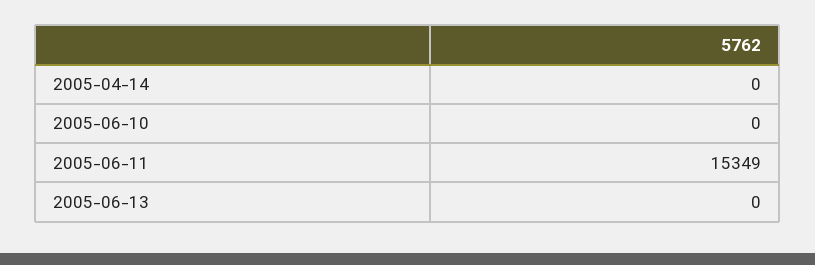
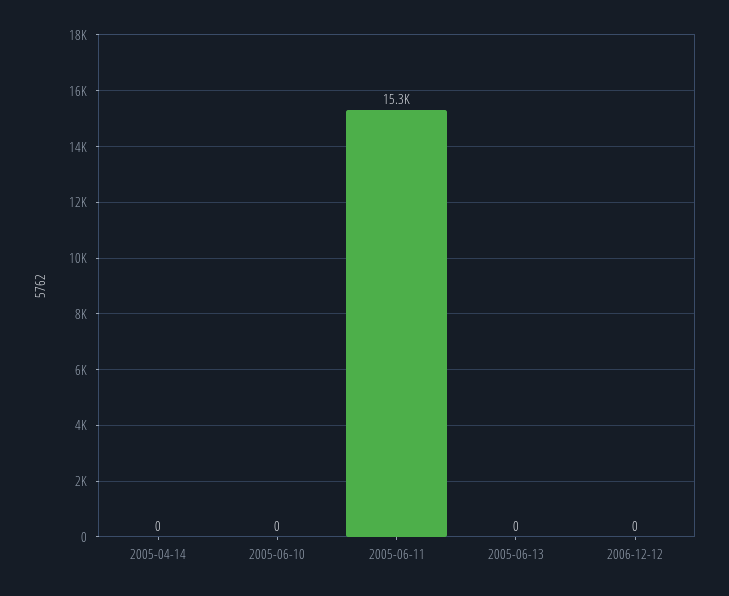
2006-12-12: none -> 0

